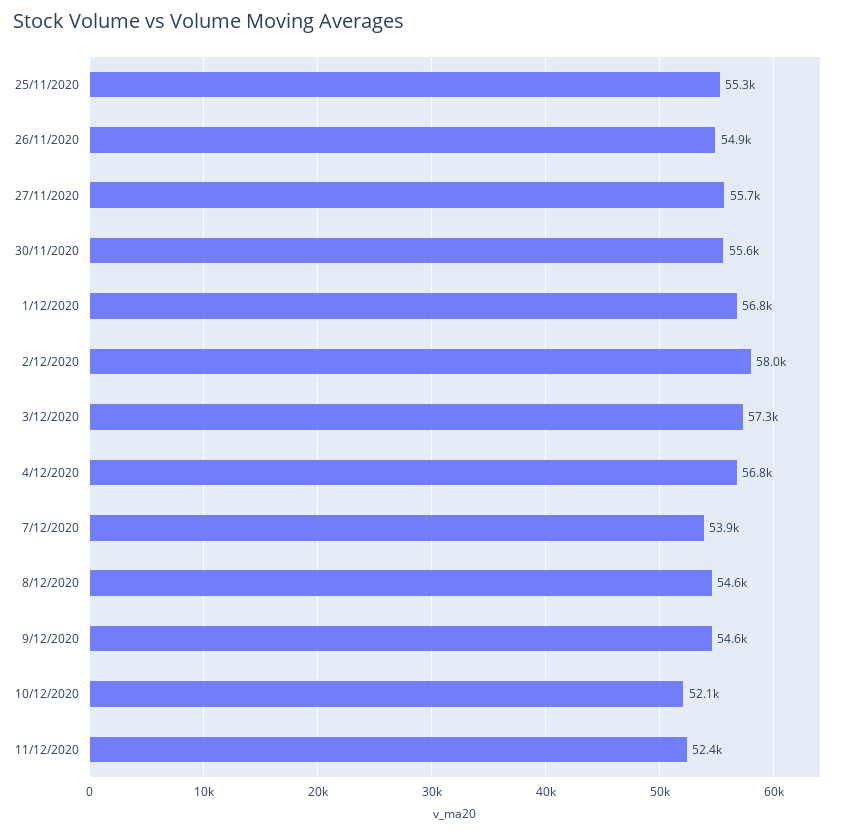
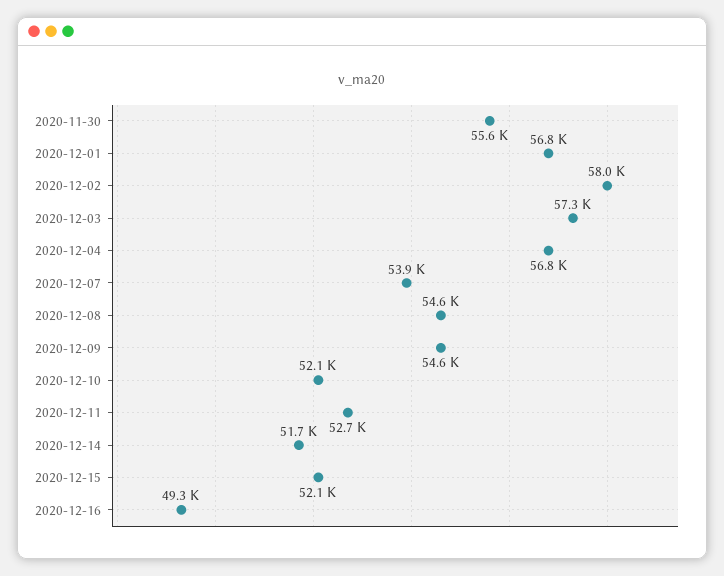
25/11/2020: 55300 -> none
26/11/2020: 54900 -> none
27/11/2020: 55700 -> none
11/12/2020: 52400 -> 52700
2020-12-14: none -> 51700
2020-12-15: none -> 52100
2020-12-16: none -> 49300

